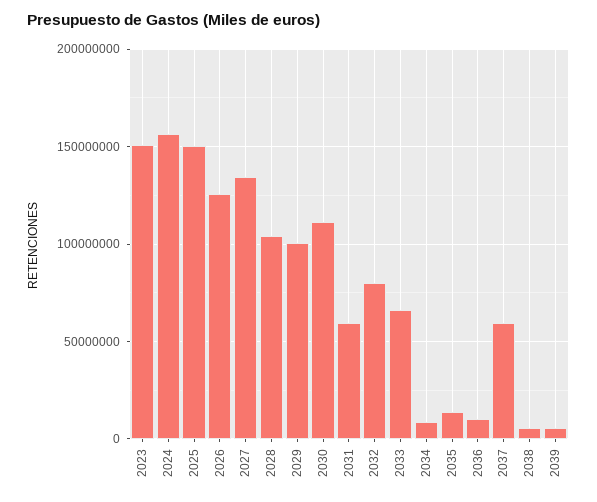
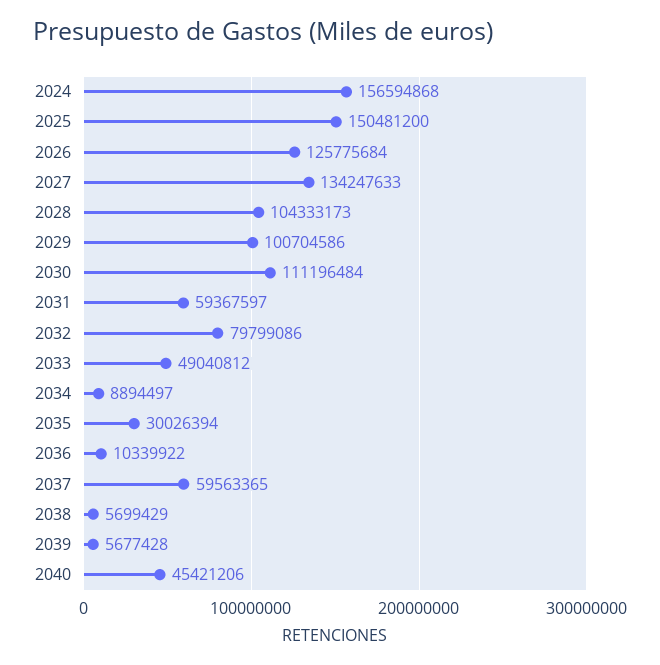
2023: 150000000 -> none
2033: 65000000 -> 49040812
2035: 15000000 -> 30026394
2040: none -> 45421206

